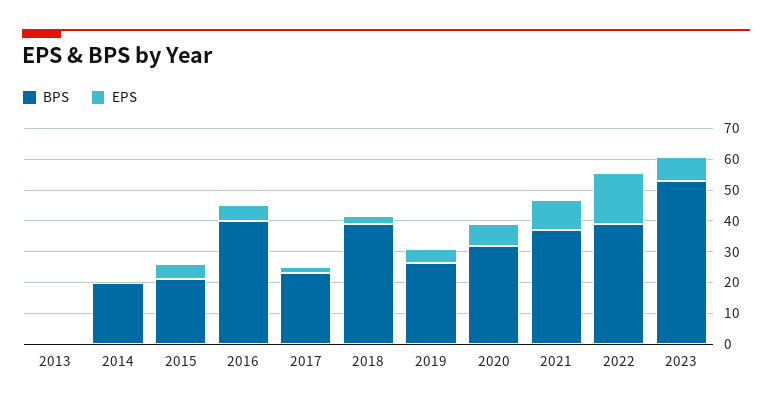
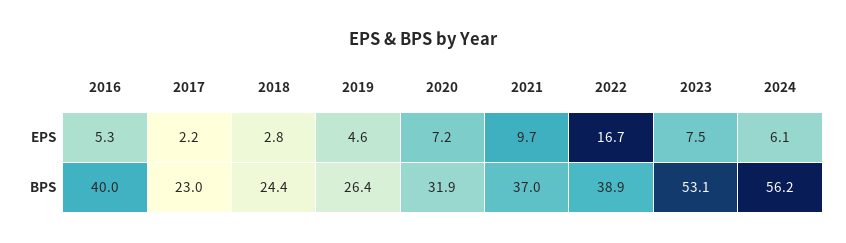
BPS, 2013: 0 -> none
EPS, 2013: 0 -> none
BPS, 2014: 20 -> none
EPS, 2014: 0 -> none
BPS, 2015: 20 -> none
EPS, 2015: 5 -> none
BPS, 2018: 40 -> 24.4
EPS, 2024: none -> 6.1
BPS, 2024: none -> 56.2

